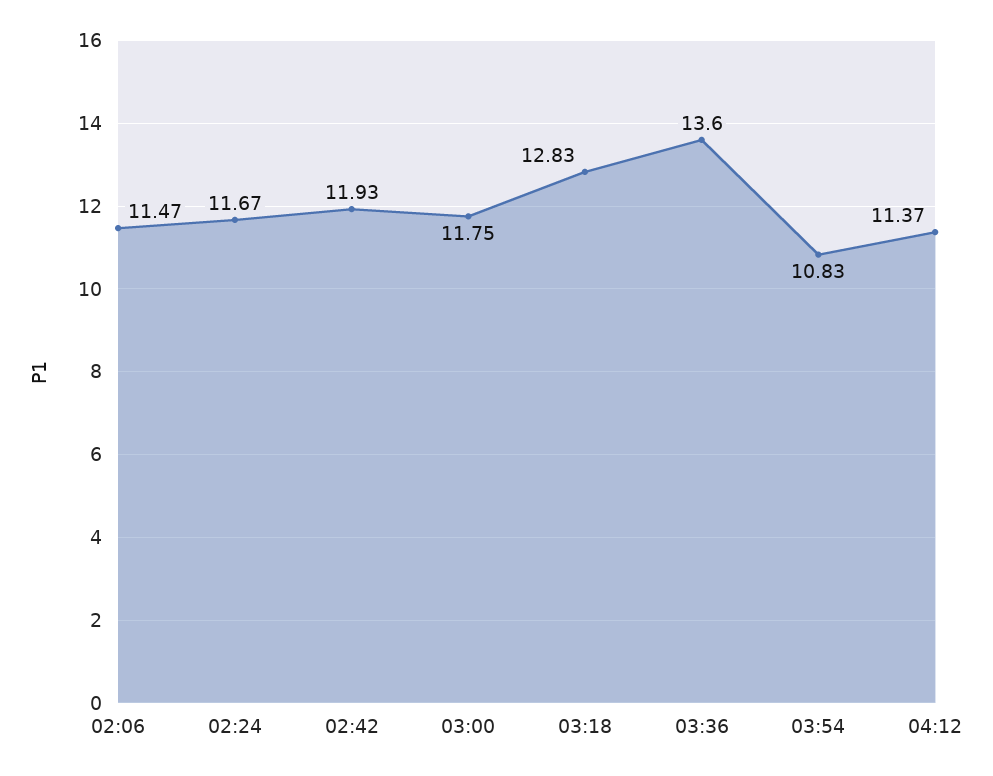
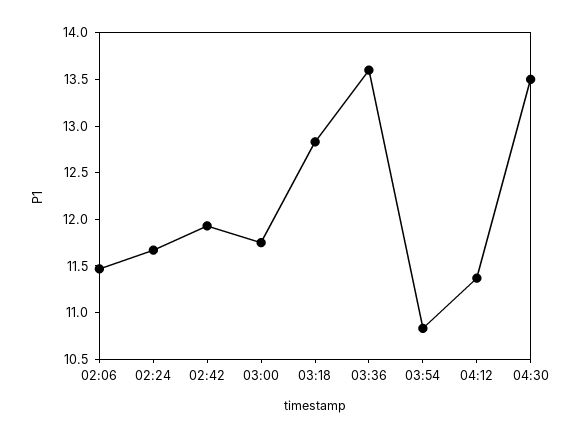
04:30: none -> 13.5

